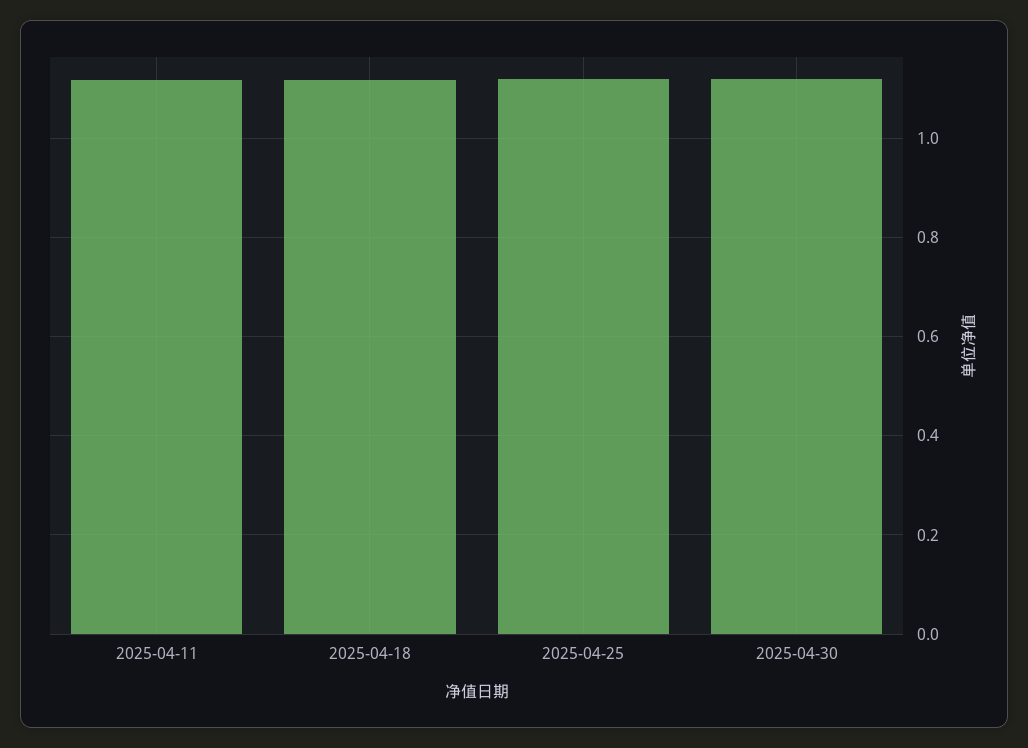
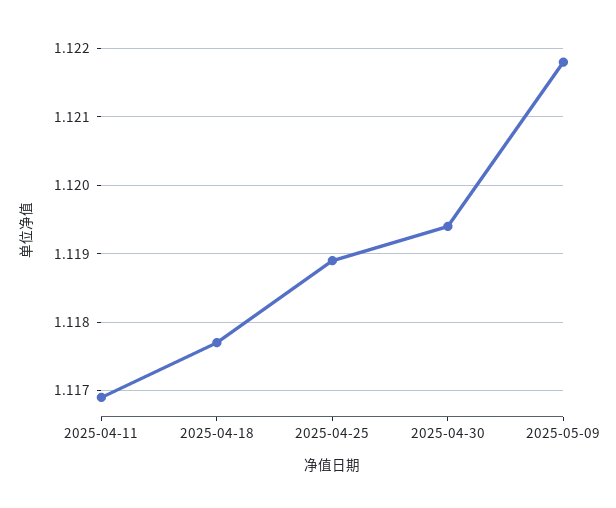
2025-05-09: none -> 1.1218

